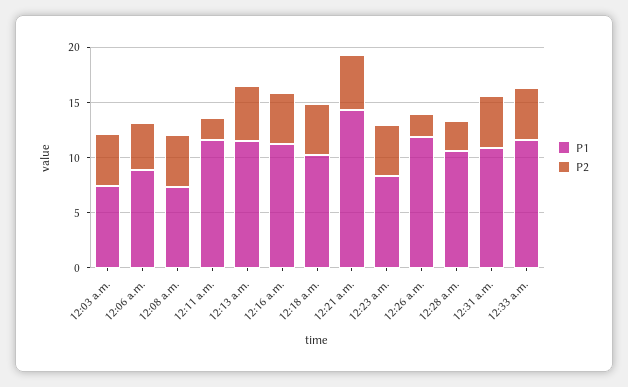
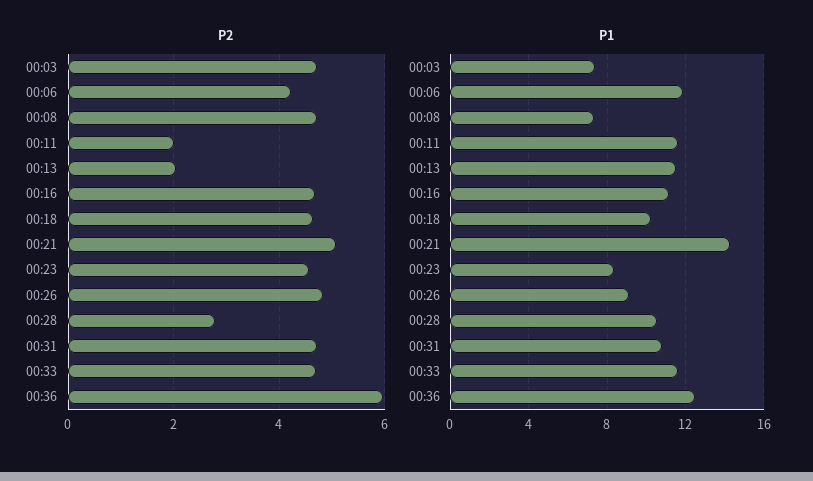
P1, 12:06 a.m.: 9 -> 12
P2, 12:13 a.m.: 5 -> 2
P1, 12:26 a.m.: 12 -> 9
P2, 12:26 a.m.: 2 -> 4.8
P2, 00:36: none -> 6
P1, 00:36: none -> 12.5

